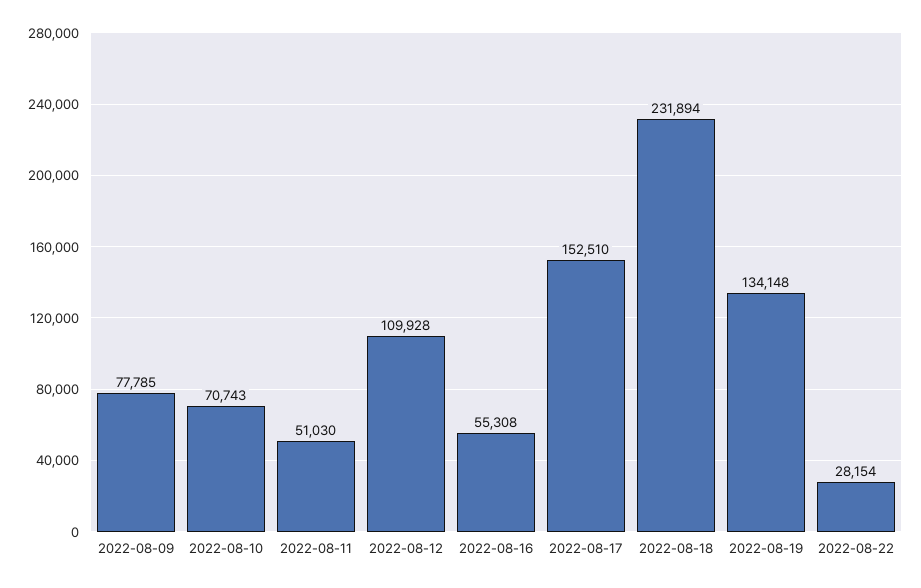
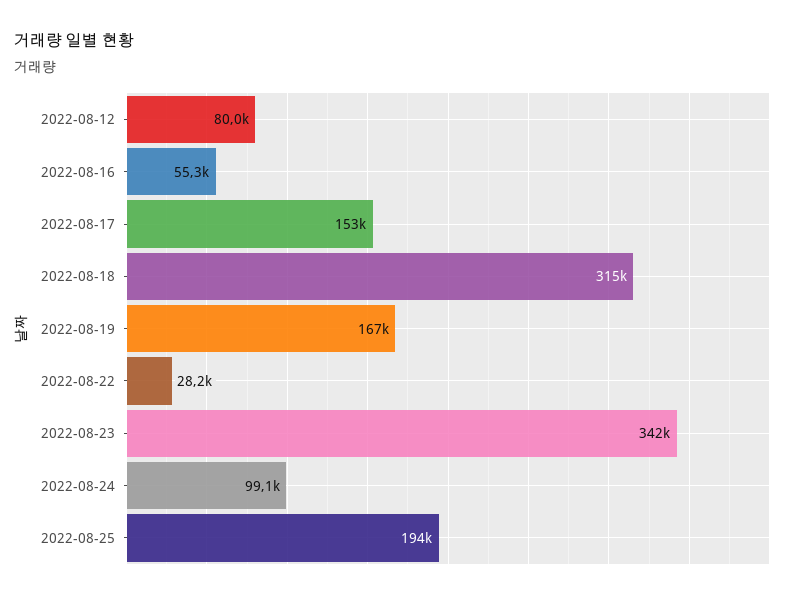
2022-08-09: 77785 -> none
2022-08-10: 70743 -> none
2022-08-11: 51030 -> none
2022-08-12: 109928 -> 80000
2022-08-18: 231894 -> 315000
2022-08-19: 134148 -> 167000
2022-08-23: none -> 342000
2022-08-24: none -> 99100
2022-08-25: none -> 194000

